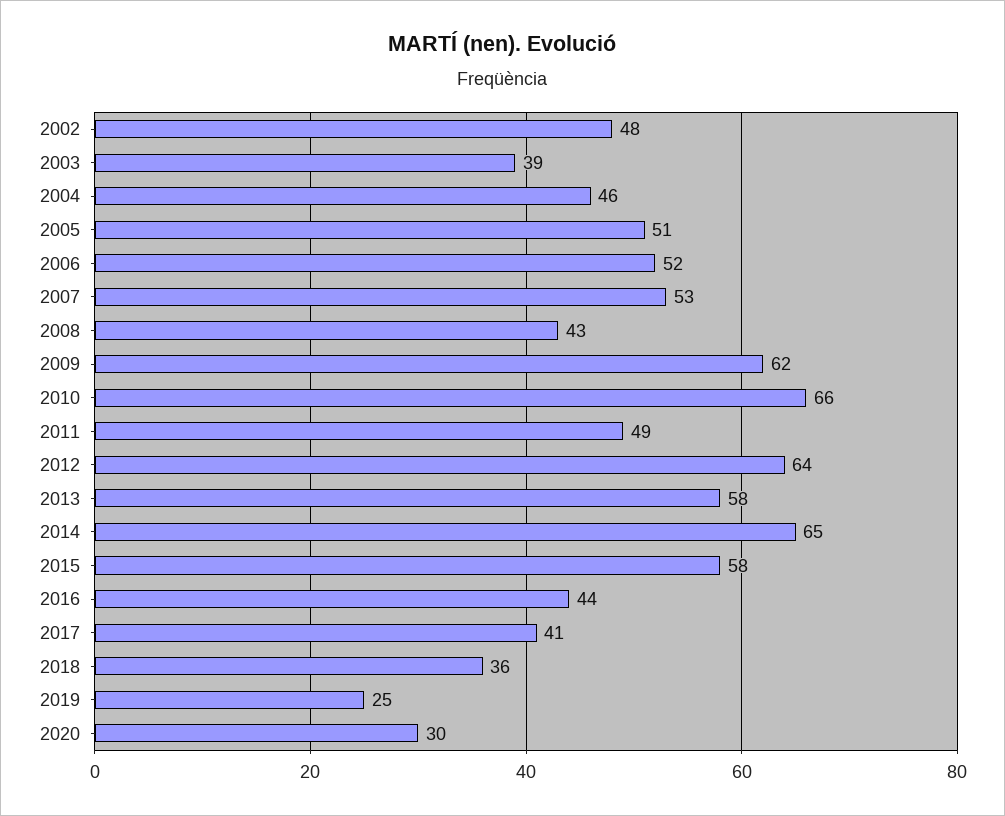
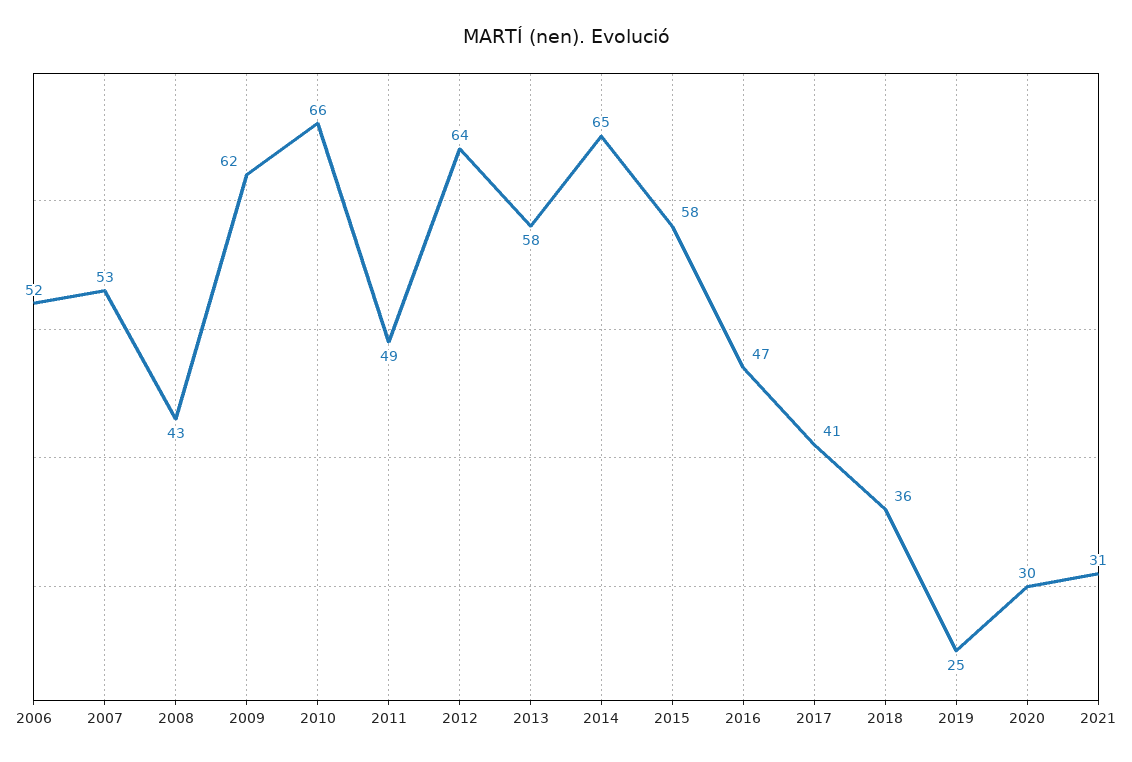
2002: 48 -> none
2003: 39 -> none
2004: 46 -> none
2005: 51 -> none
2016: 44 -> 47
2021: none -> 31

